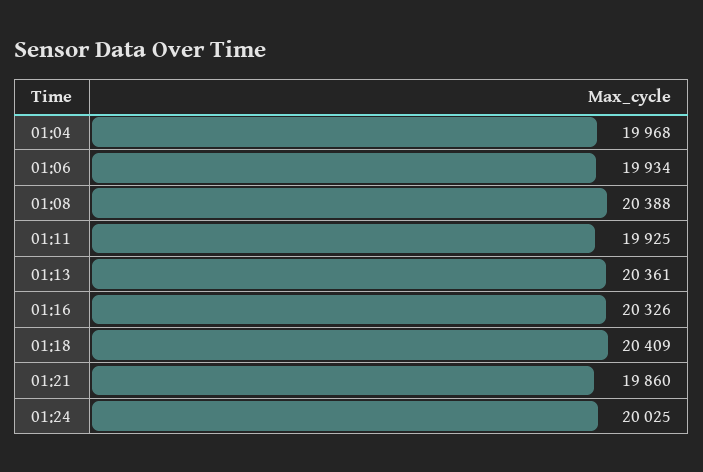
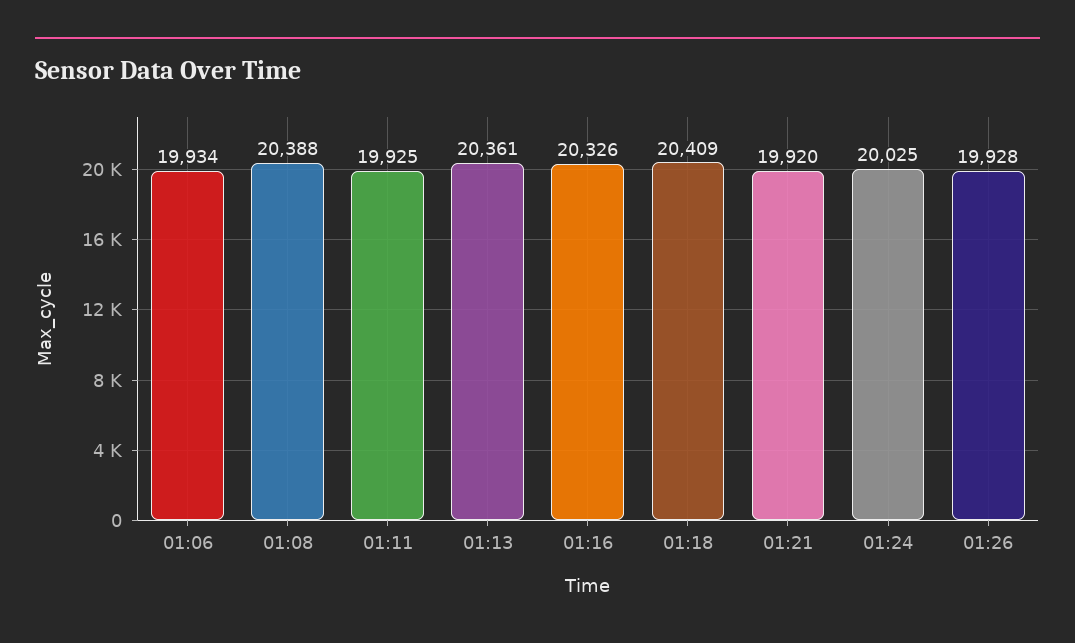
01:04: 19968 -> none
01:21: 19860 -> 19920
01:26: none -> 19928

